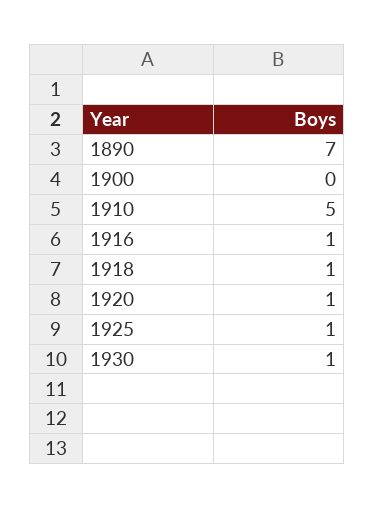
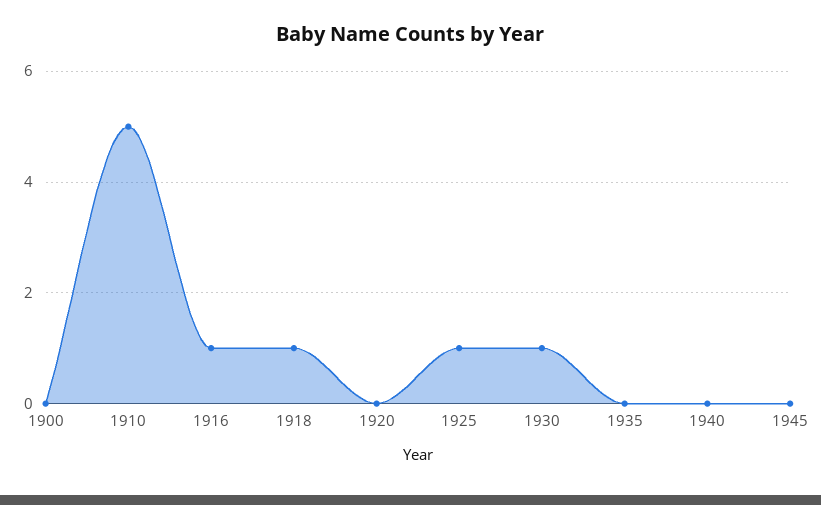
1890: 7 -> none
1920: 1 -> 0
1935: none -> 0
1940: none -> 0
1945: none -> 0

